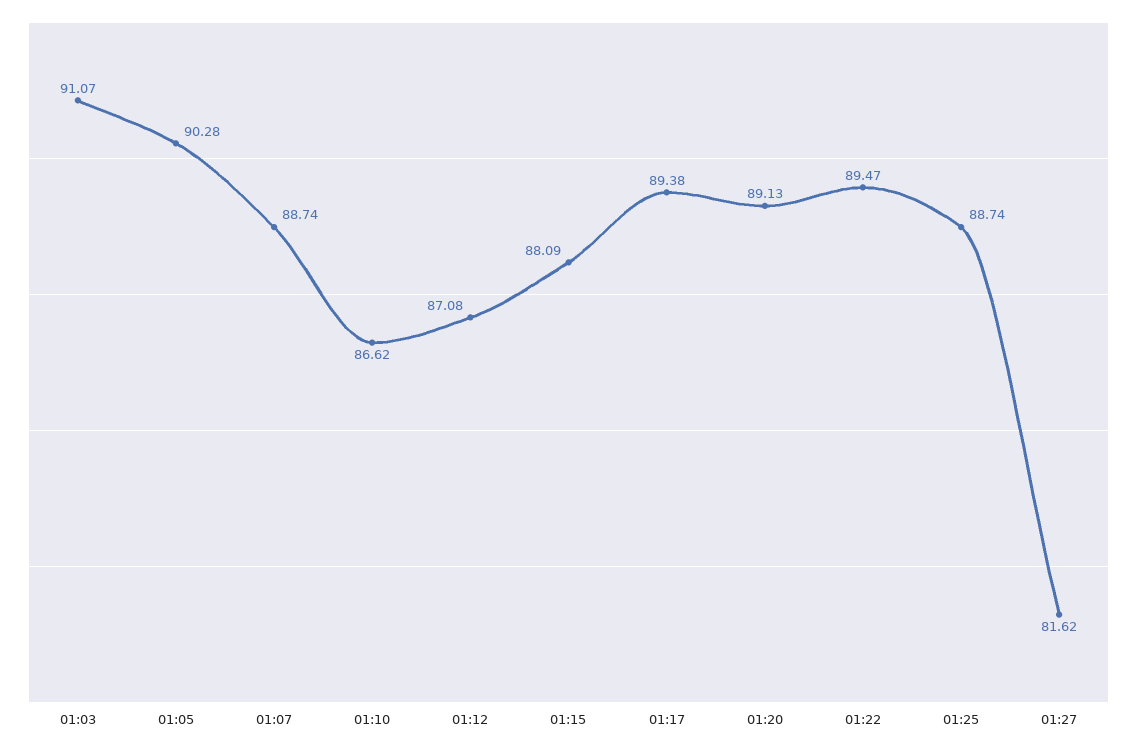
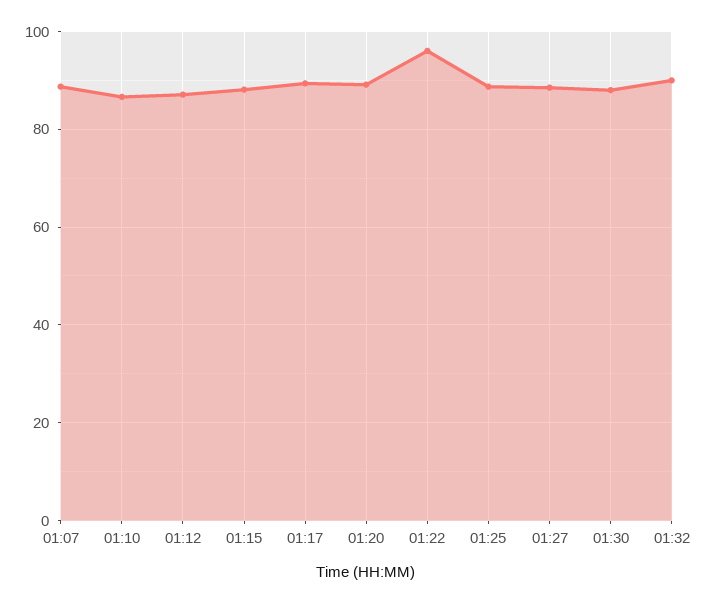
01:03: 91.07 -> none
01:05: 90.28 -> none
01:22: 89.47 -> 96
01:27: 81.62 -> 88
01:30: none -> 88
01:32: none -> 90

